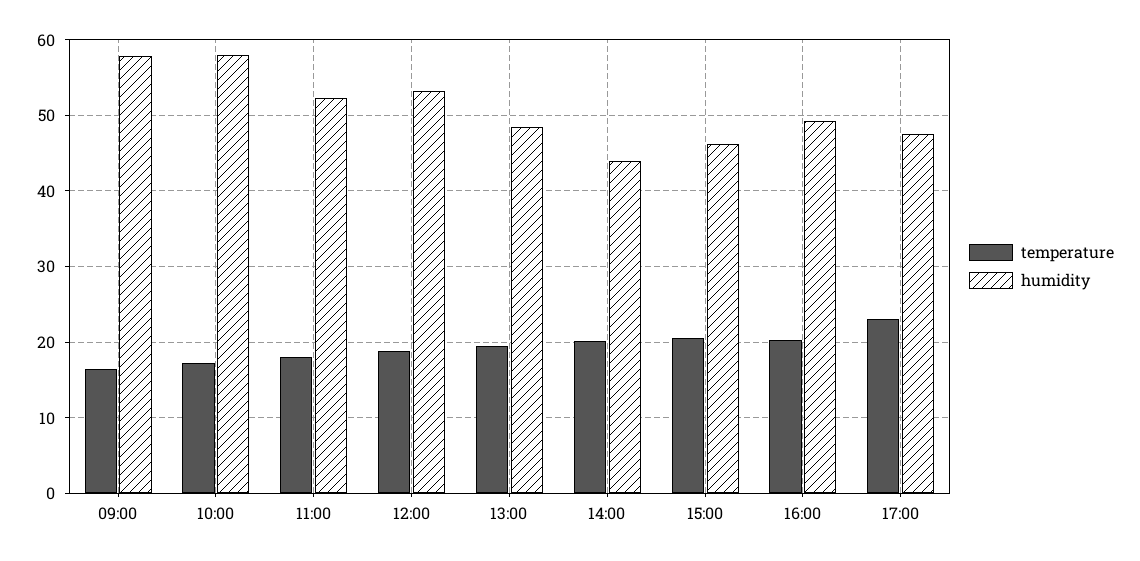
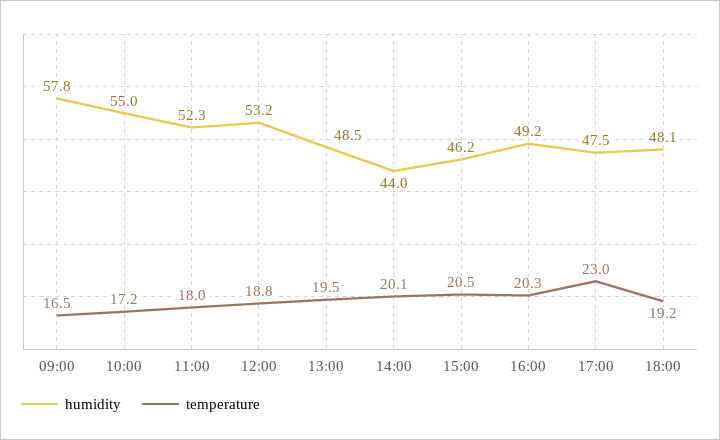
humidity, 10:00: 58 -> 55
humidity, 18:00: none -> 48.1
temperature, 18:00: none -> 19.2

